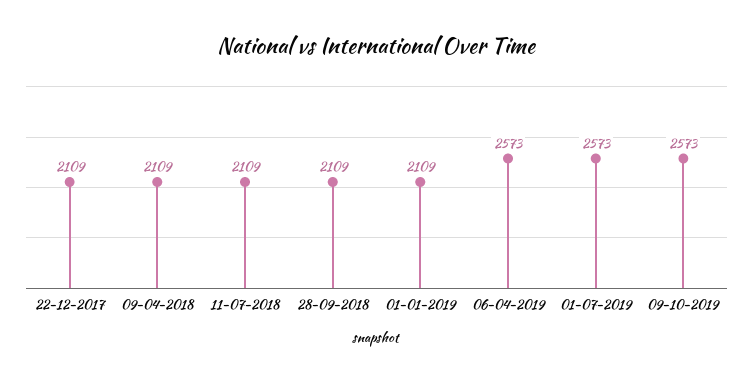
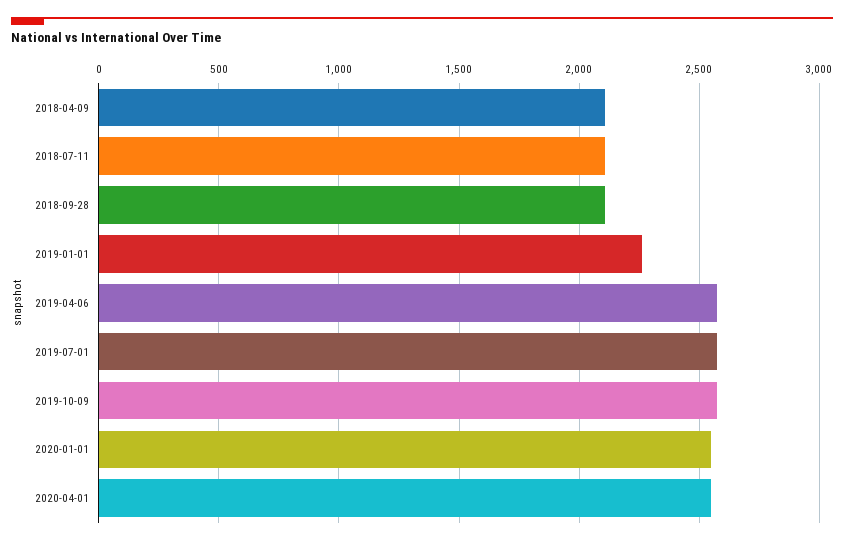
22-12-2017: 2109 -> none
01-01-2019: 2109 -> 2250
2020-01-01: none -> 2550
2020-04-01: none -> 2550

